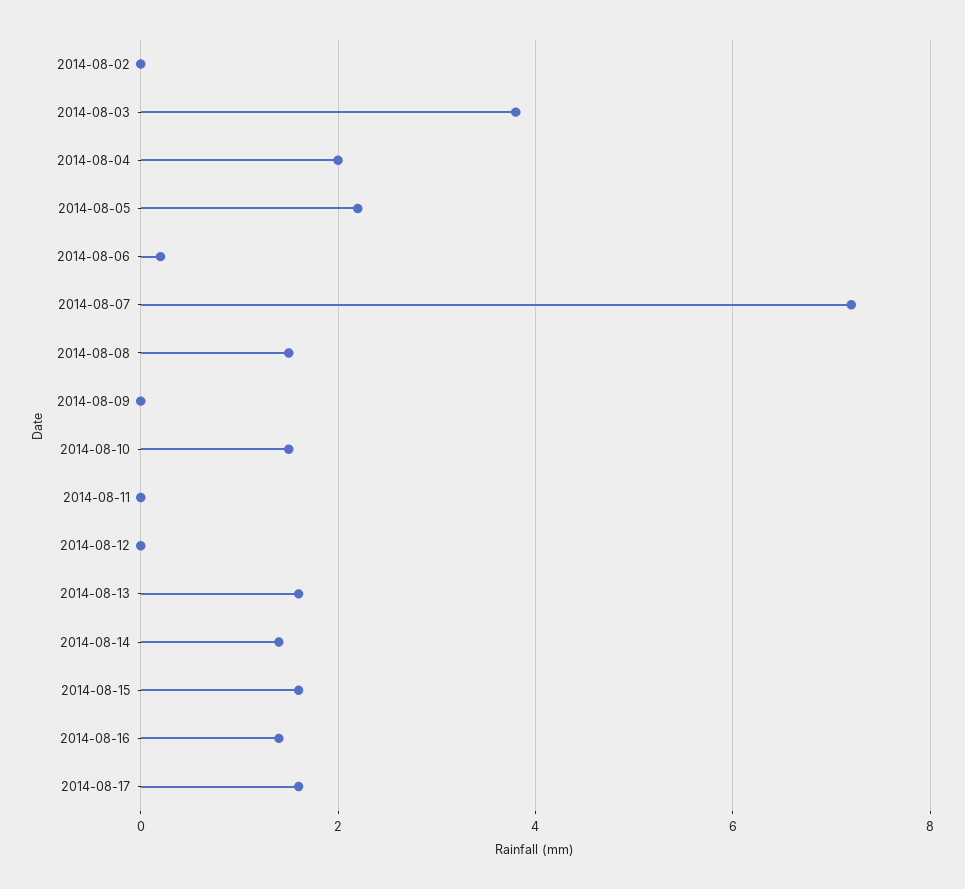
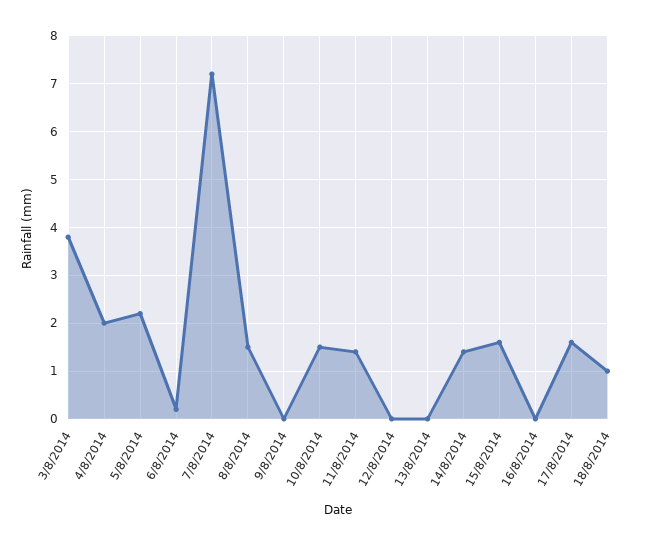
2014-08-02: 0 -> none
2014-08-11: 0 -> 1.5
2014-08-13: 1.5 -> 0
2014-08-16: 1.5 -> 0
18/8/2014: none -> 1

